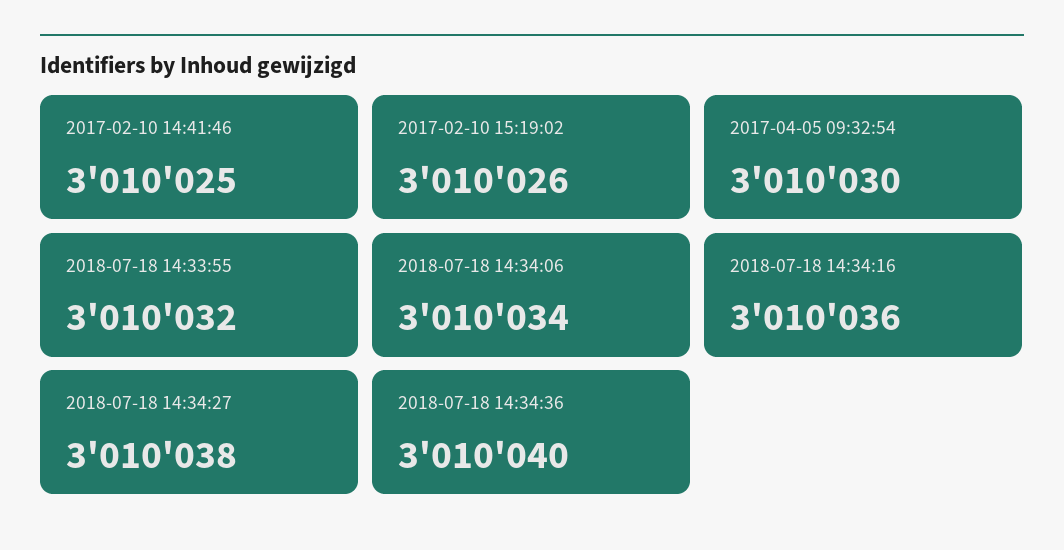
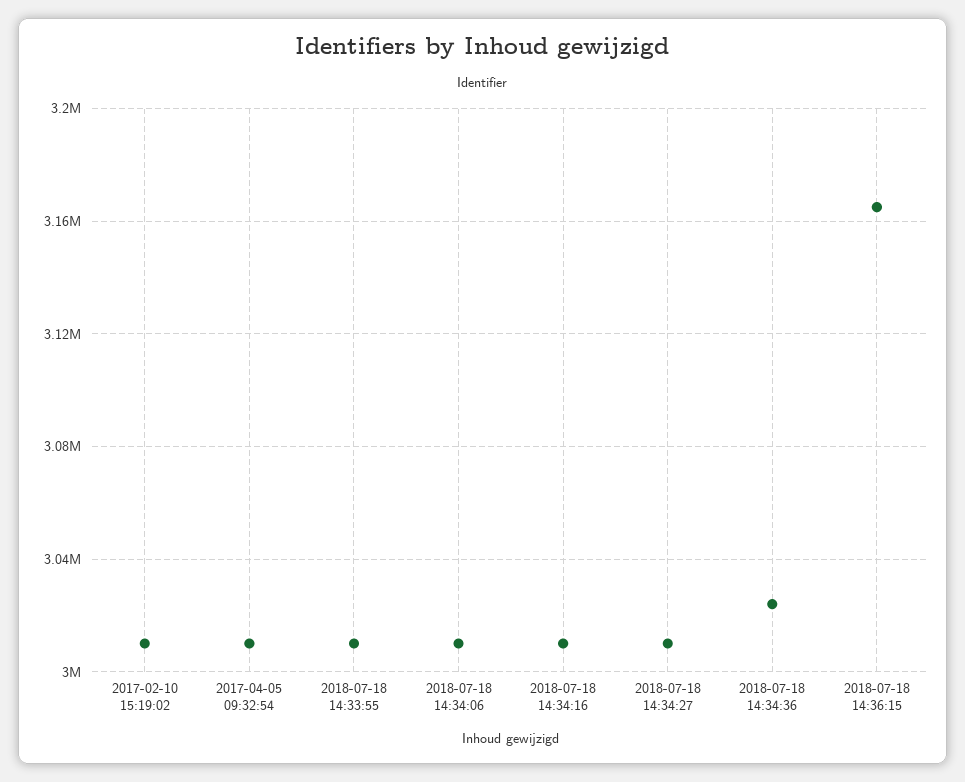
2017-02-10 14:41:46: 3010025 -> none
2018-07-18 14:34:36: 3010040 -> 3025000
2018-07-18 14:36:15: none -> 3165000

